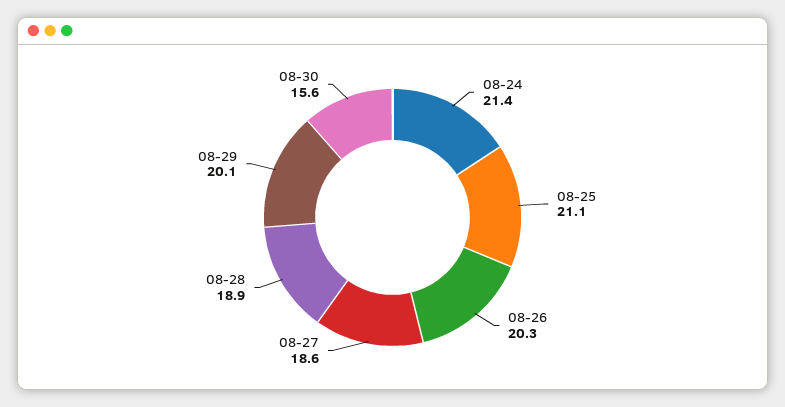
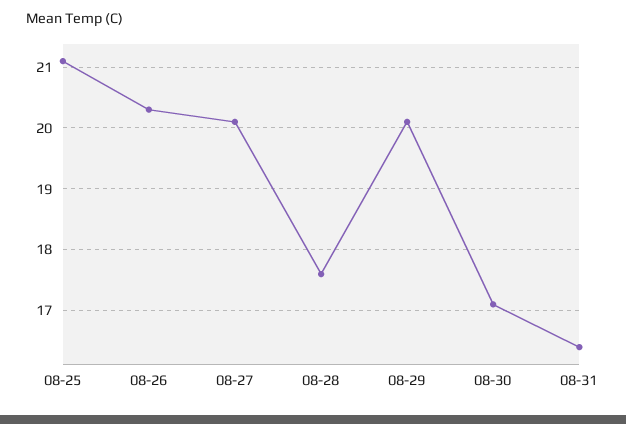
08-24: 21.4 -> none
08-27: 18.6 -> 20.1
08-28: 18.9 -> 17.6
08-30: 15.6 -> 17.1
08-31: none -> 16.4

